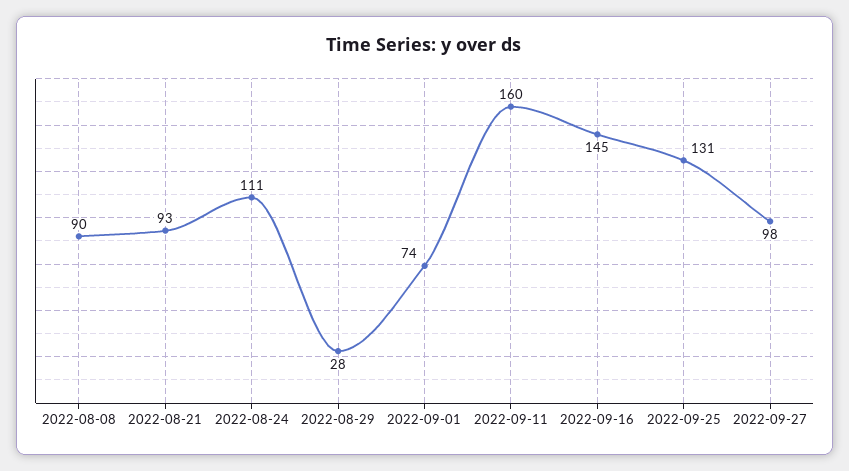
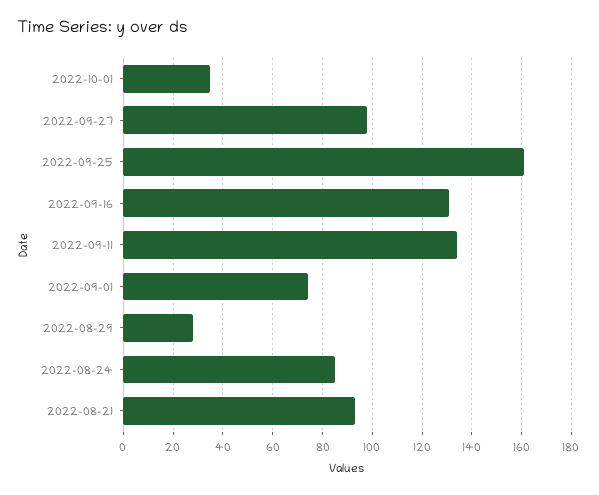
2022-08-08: 90 -> none
2022-08-24: 111 -> 85
2022-09-11: 160 -> 135
2022-09-16: 145 -> 130
2022-09-25: 131 -> 160
2022-10-01: none -> 35

